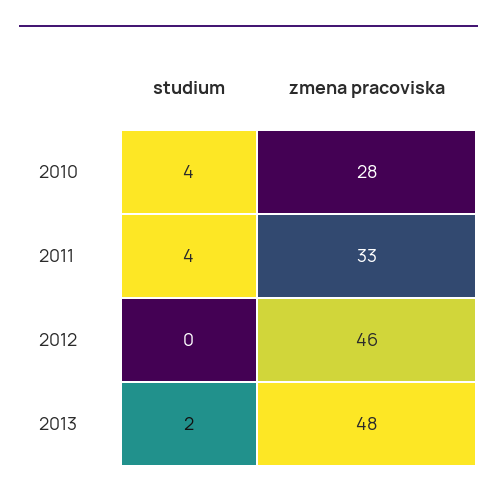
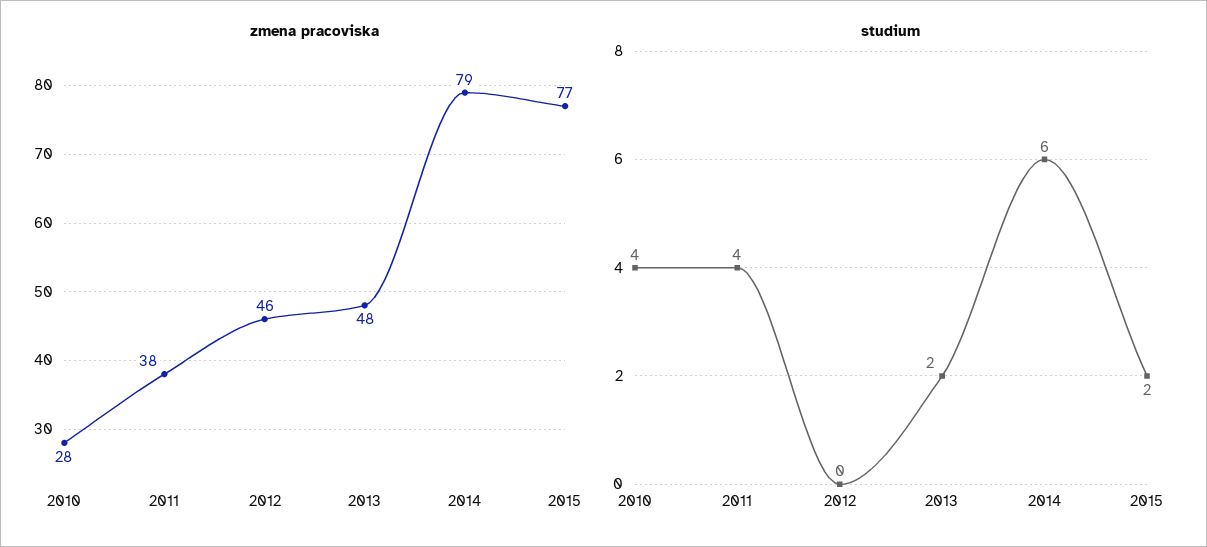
zmena pracoviska, 2011: 33 -> 38
zmena pracoviska, 2014: none -> 79
zmena pracoviska, 2015: none -> 77
studium, 2014: none -> 6
studium, 2015: none -> 2

